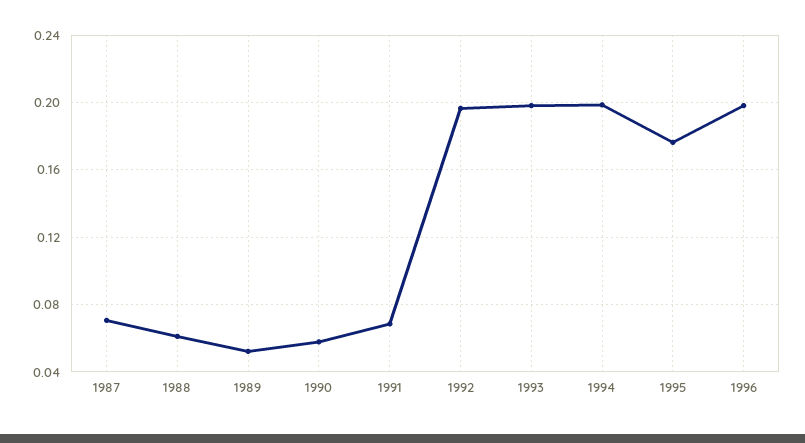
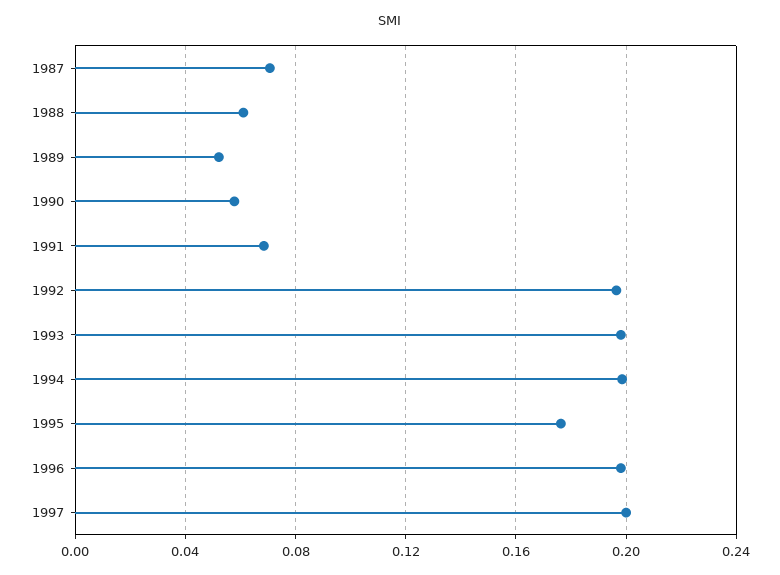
1997: none -> 0.2

